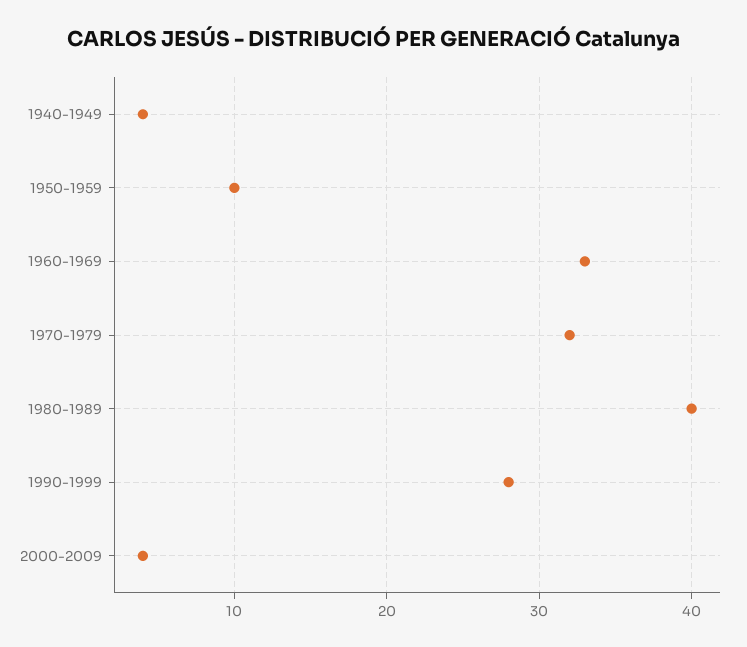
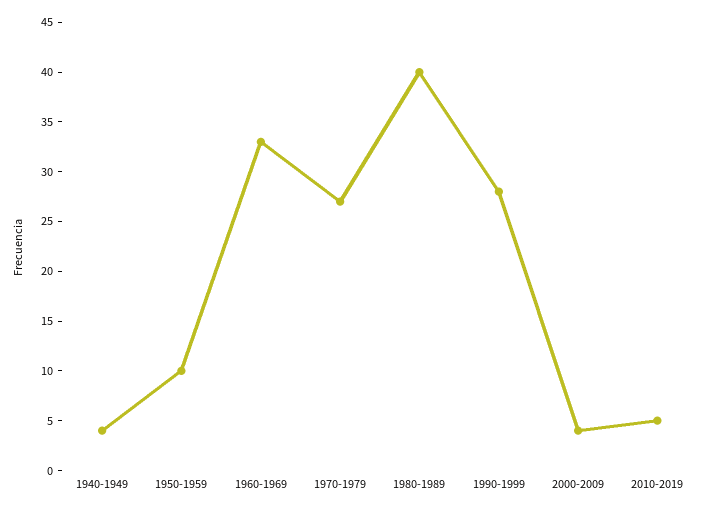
1970-1979: 32 -> 27
2010-2019: none -> 5

